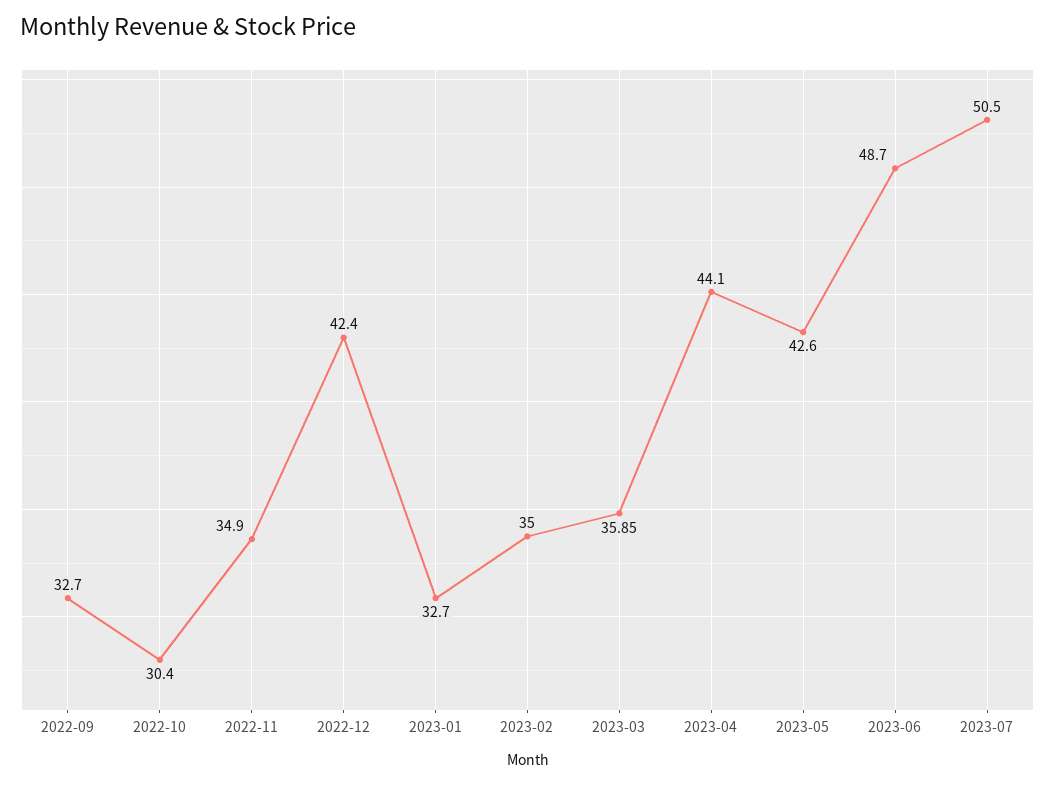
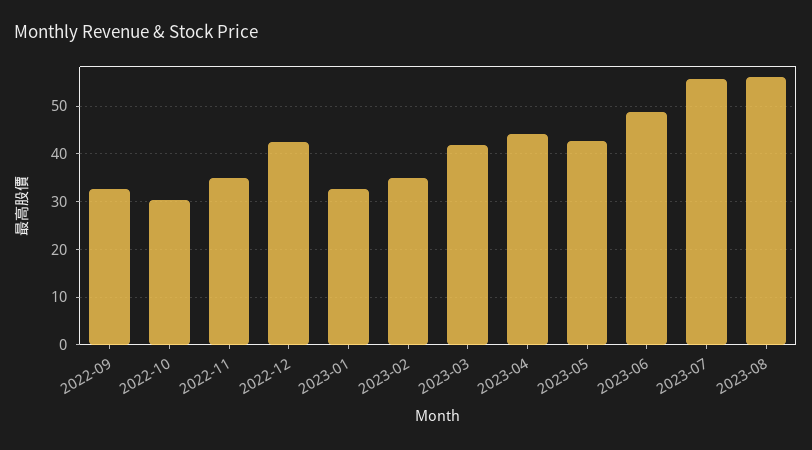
2023-03: 35.85 -> 42
2023-07: 50.5 -> 56
2023-08: none -> 56

